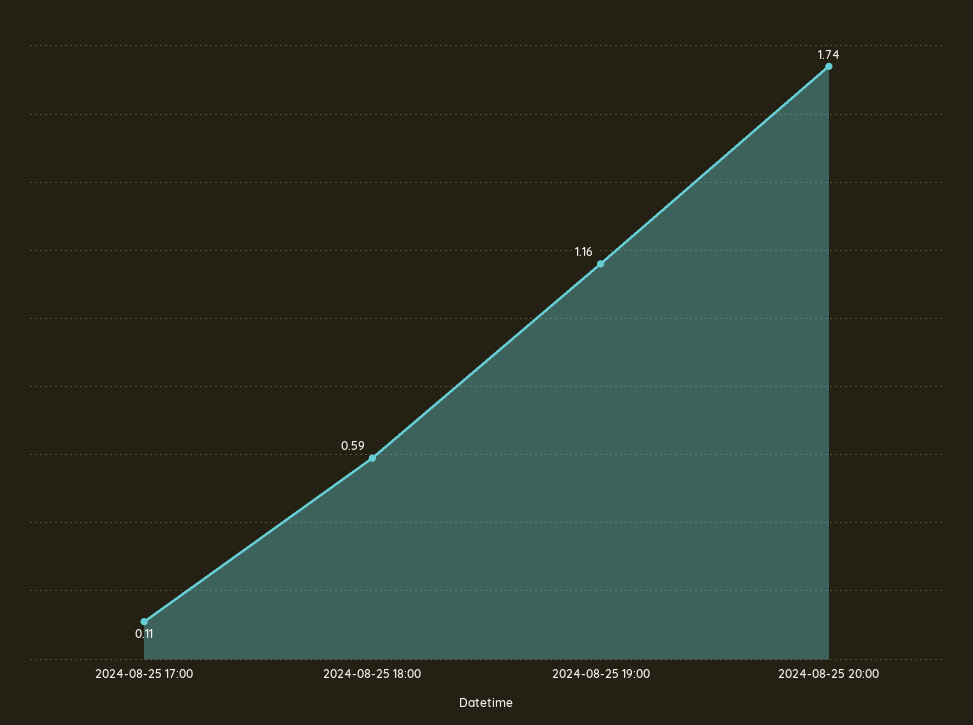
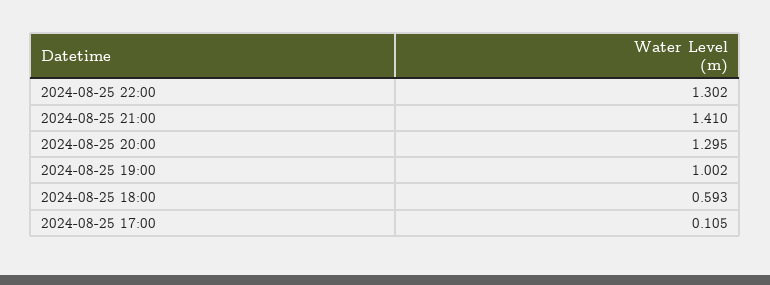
2024-08-25 19:00: 1.16 -> 1.002
2024-08-25 20:00: 1.74 -> 1.295
2024-08-25 22:00: none -> 1.302
2024-08-25 21:00: none -> 1.41

